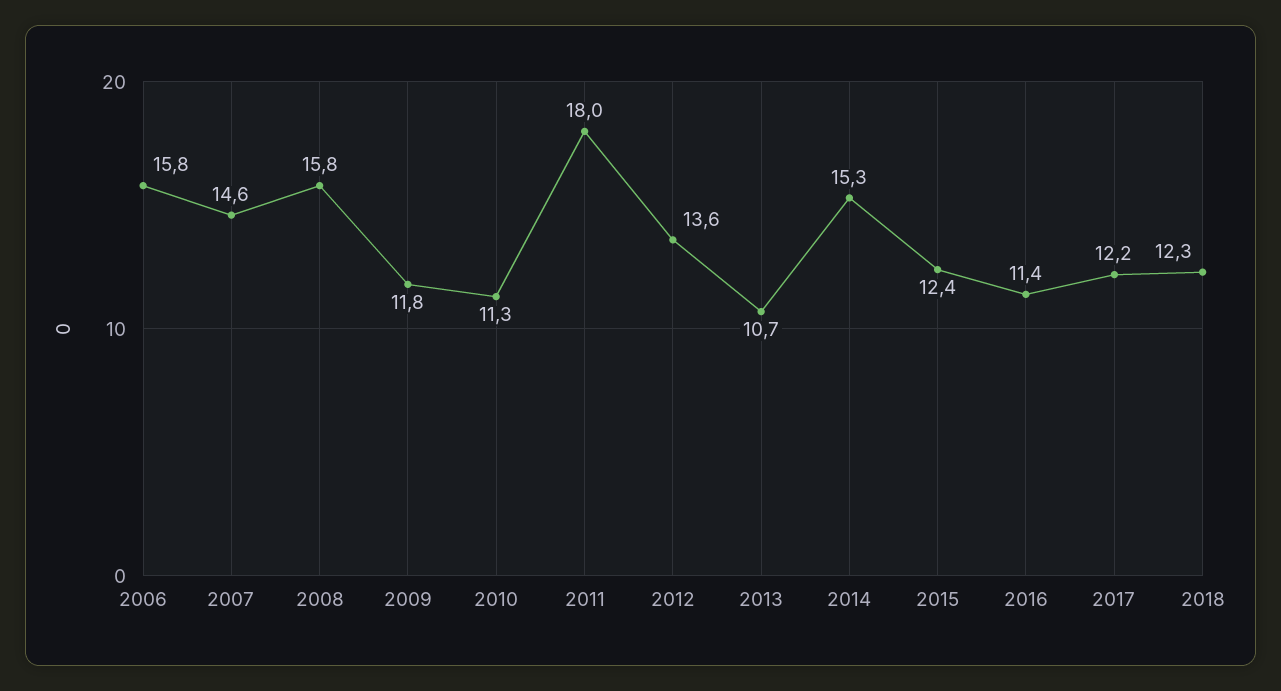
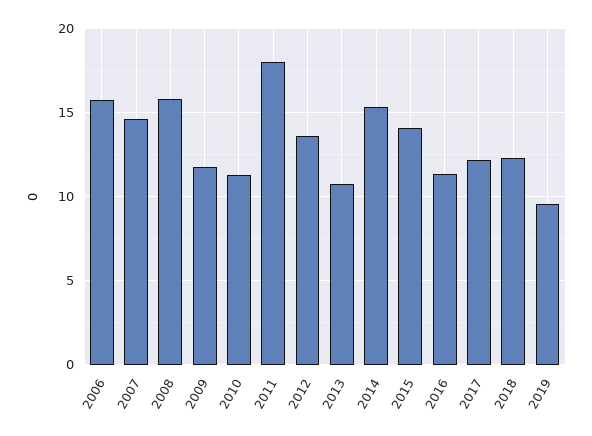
2015: 12.4 -> 14
2019: none -> 9.5

